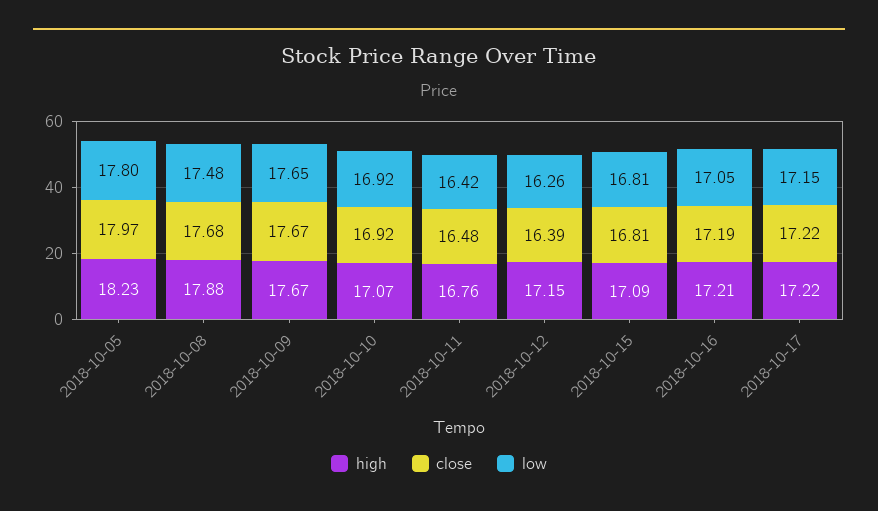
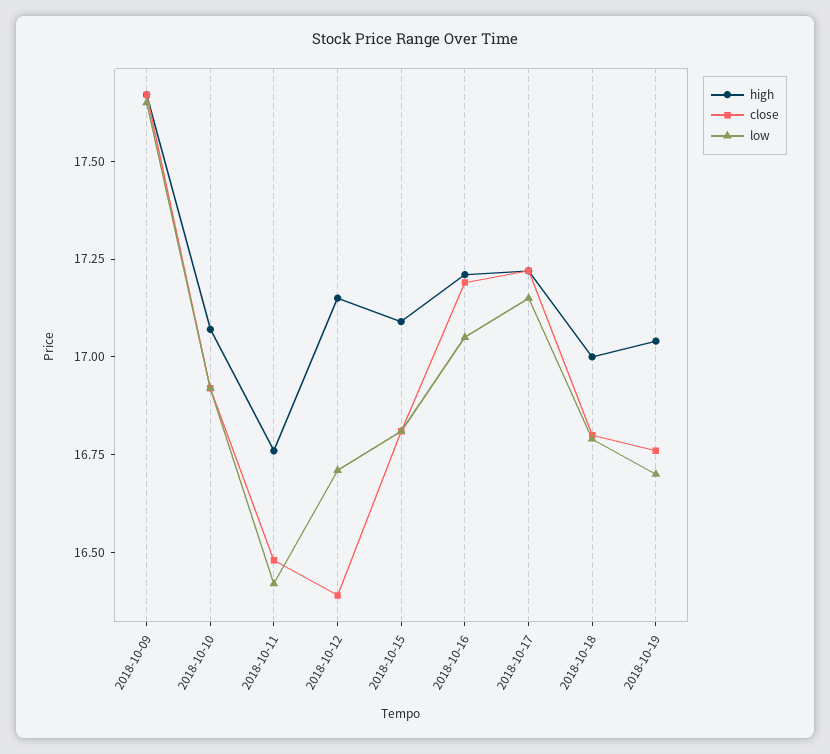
high, 2018-10-05: 18.23 -> none
close, 2018-10-05: 17.97 -> none
low, 2018-10-05: 17.8 -> none
high, 2018-10-08: 17.88 -> none
close, 2018-10-08: 17.68 -> none
low, 2018-10-08: 17.48 -> none
low, 2018-10-12: 16.26 -> 16.7
high, 2018-10-18: none -> 17
close, 2018-10-18: none -> 16.8
low, 2018-10-18: none -> 16.8
high, 2018-10-19: none -> 17.05
close, 2018-10-19: none -> 16.75
low, 2018-10-19: none -> 16.7

